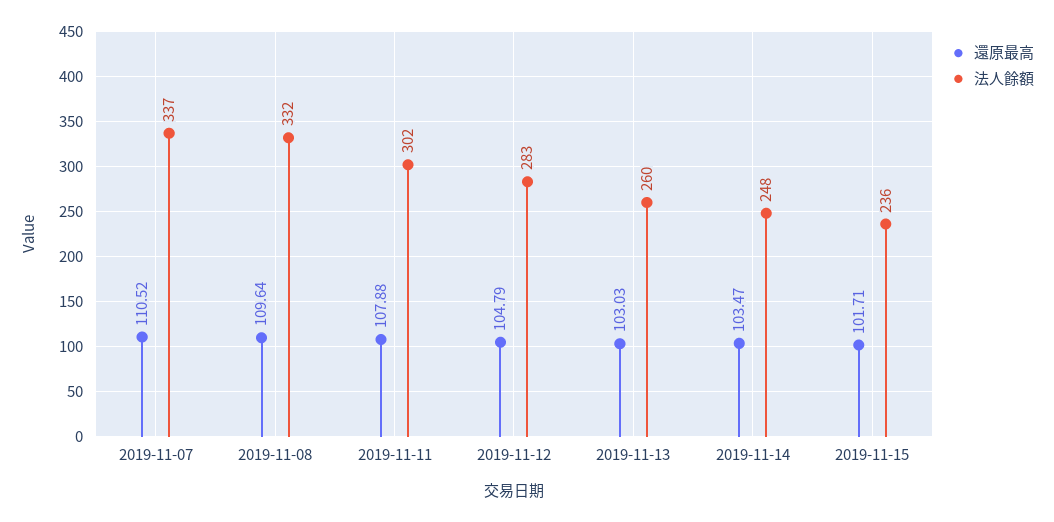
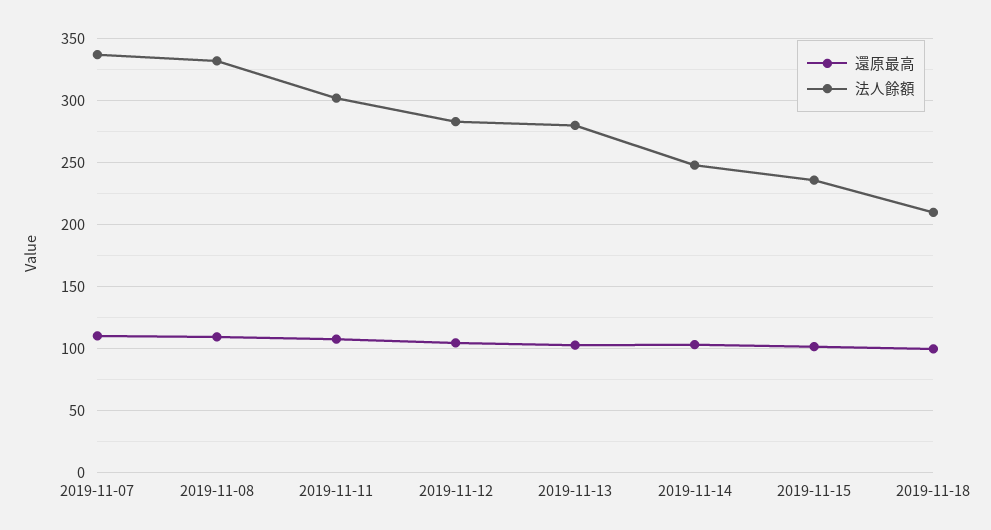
法人餘額, 2019-11-13: 260 -> 280
還原最高, 2019-11-18: none -> 100
法人餘額, 2019-11-18: none -> 210

